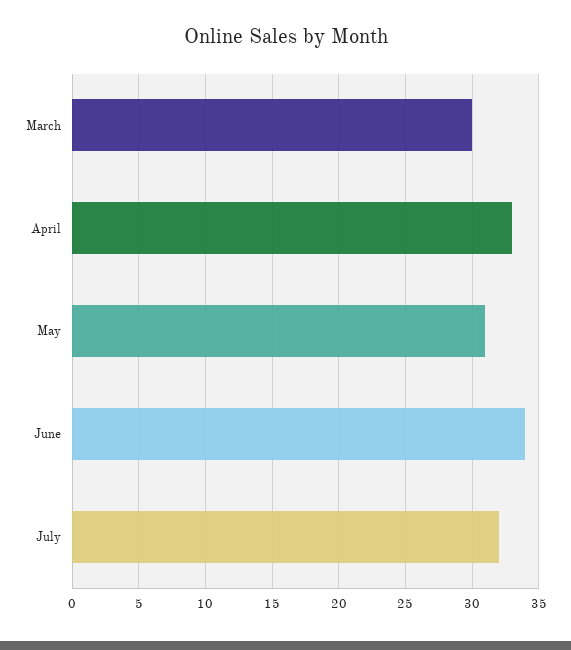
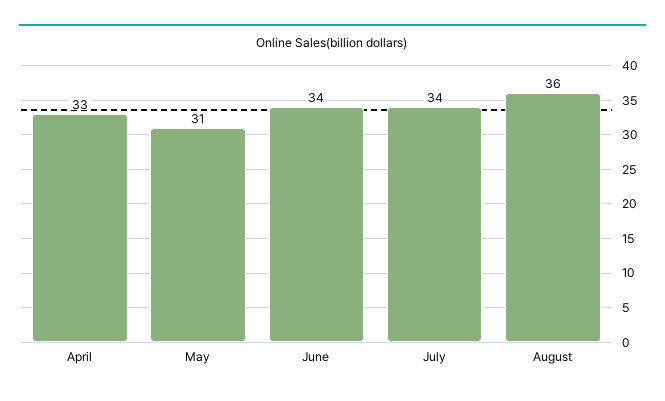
March: 30 -> none
July: 32 -> 34
August: none -> 36

